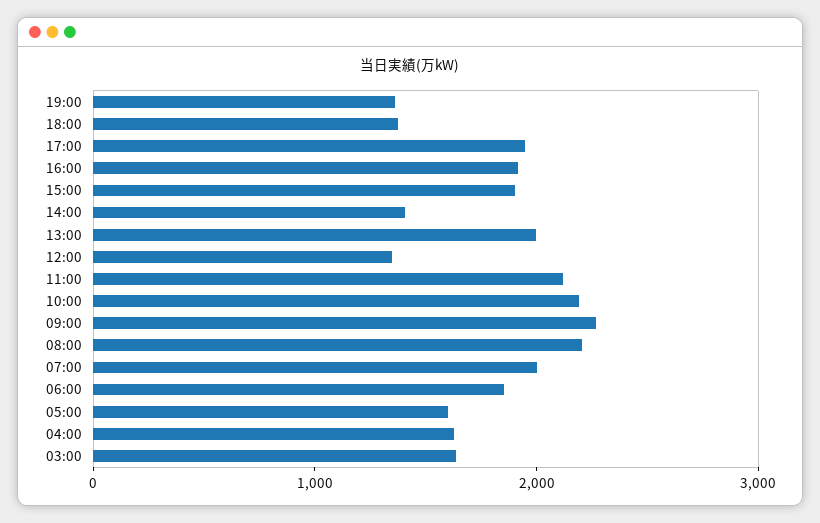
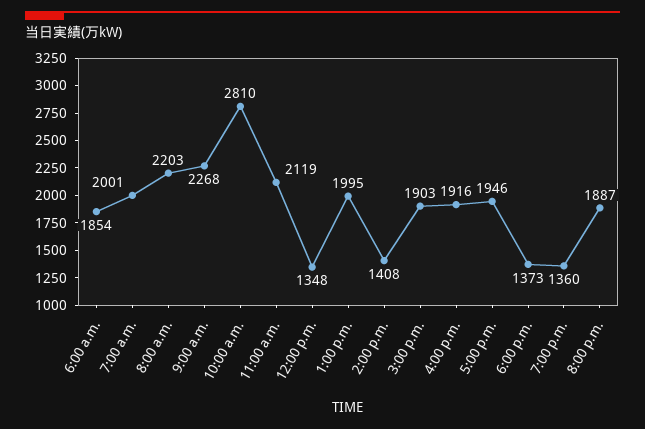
10:00: 2200 -> 2810
05:00: 1600 -> none
04:00: 1600 -> none
03:00: 1600 -> none
8:00 p.m.: none -> 1887

